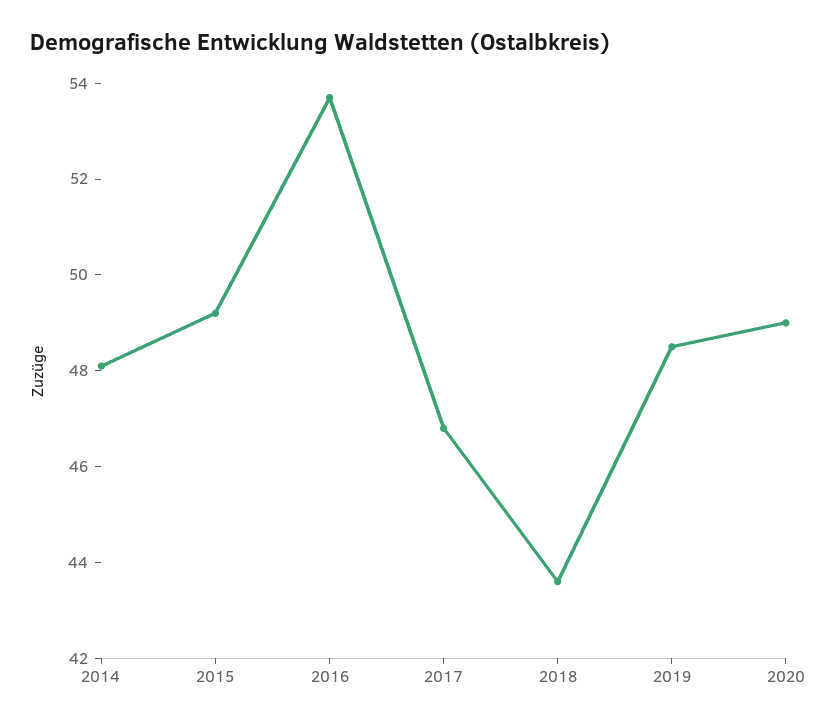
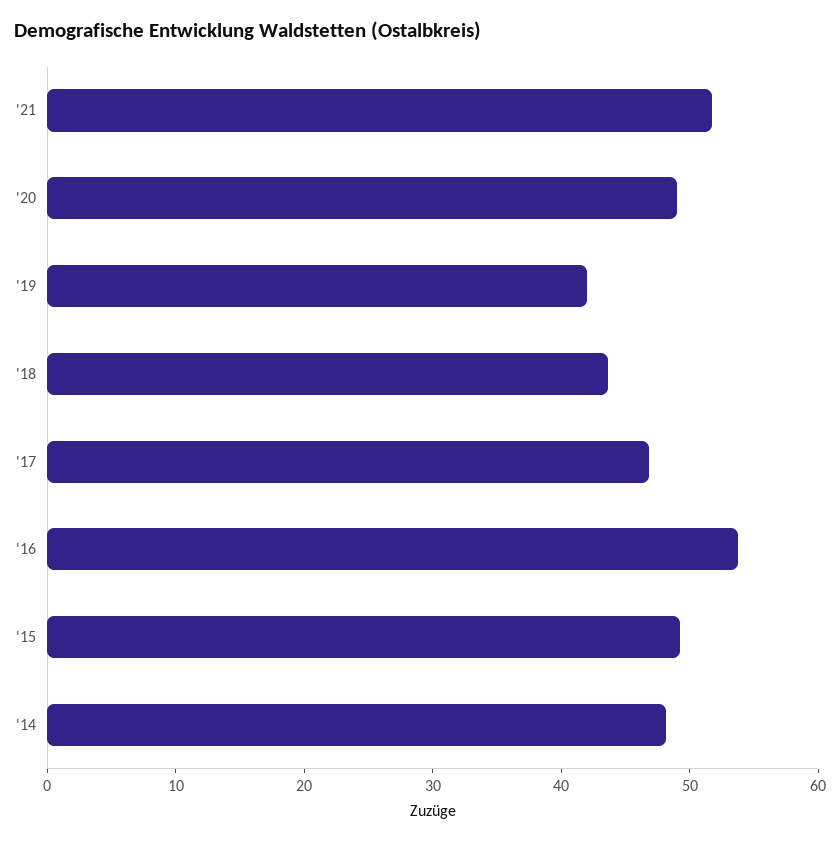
2019: 48.5 -> 42
'21: none -> 52

